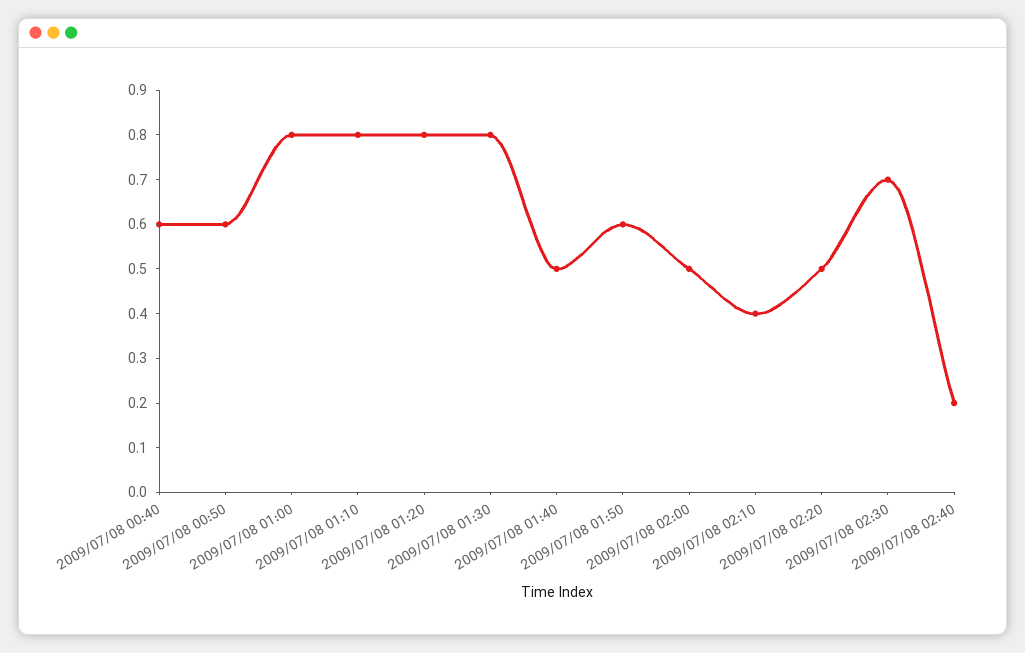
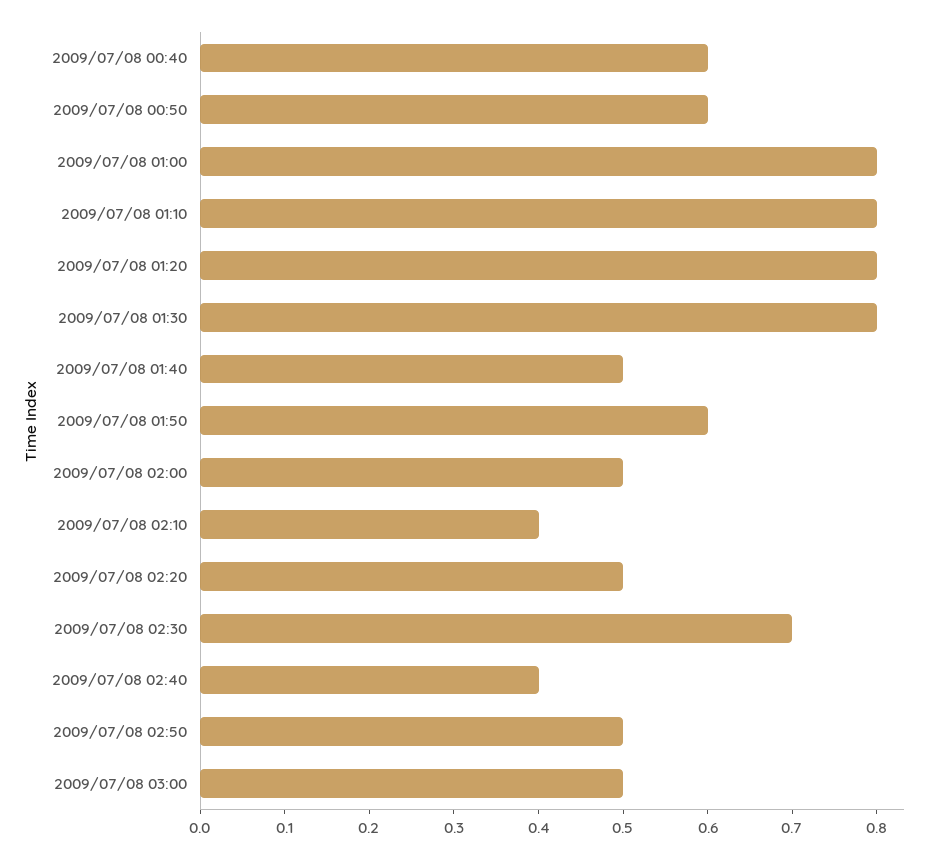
2009/07/08 02:40: 0.2 -> 0.4
2009/07/08 02:50: none -> 0.5
2009/07/08 03:00: none -> 0.5

